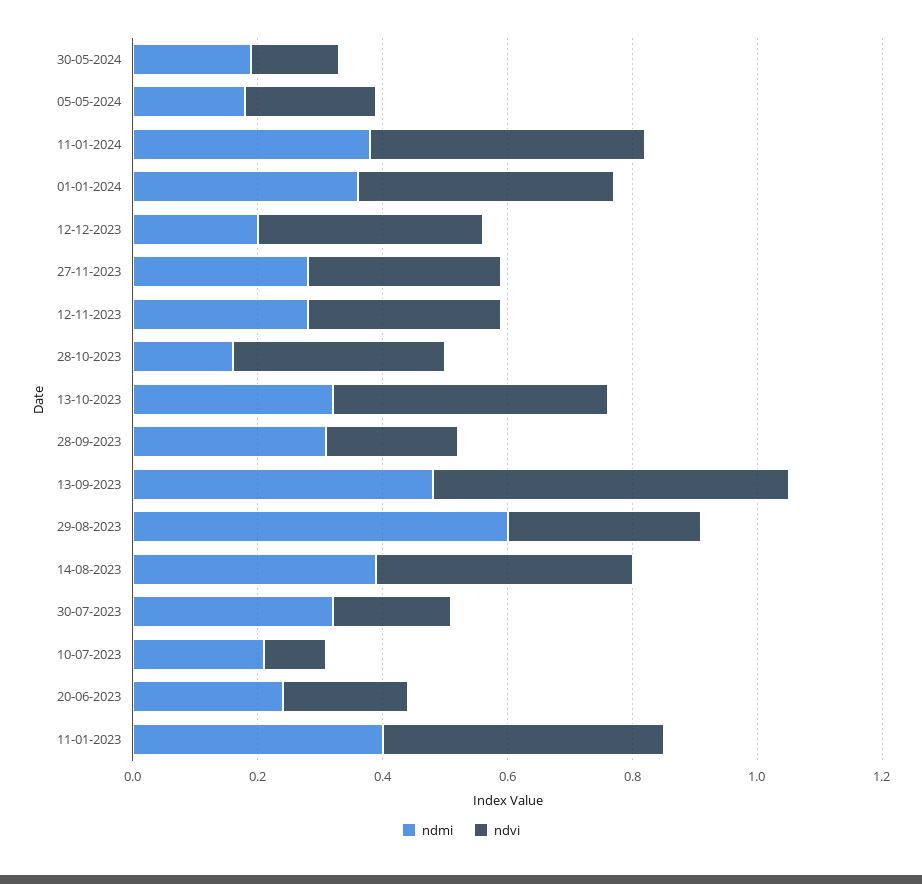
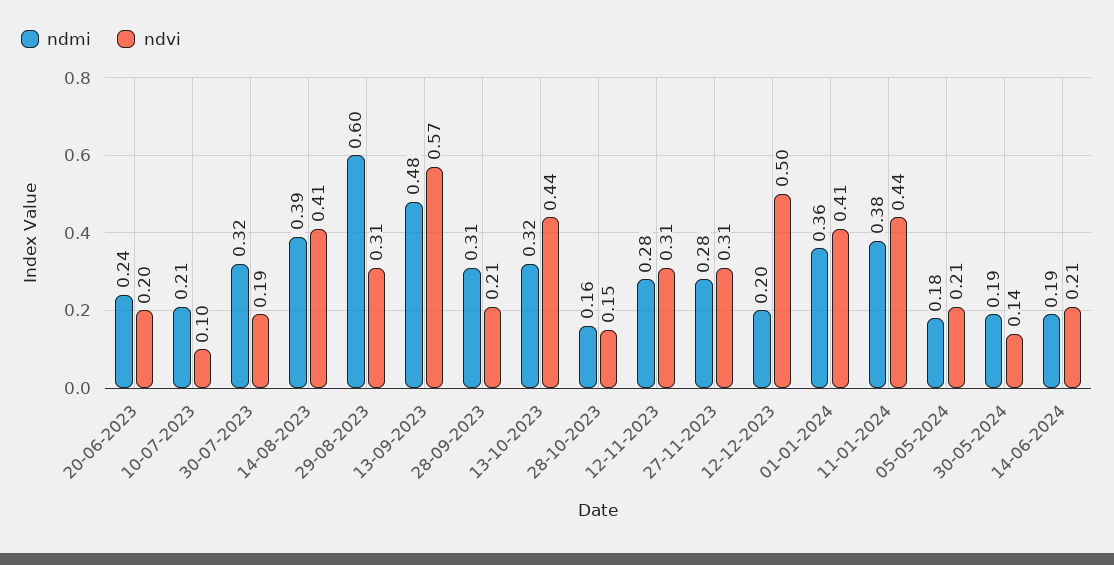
ndvi, 12-12-2023: 0.35 -> 0.5
ndvi, 28-10-2023: 0.35 -> 0.15
ndmi, 11-01-2023: 0.4 -> none
ndvi, 11-01-2023: 0.45 -> none
ndmi, 14-06-2024: none -> 0.19
ndvi, 14-06-2024: none -> 0.21

